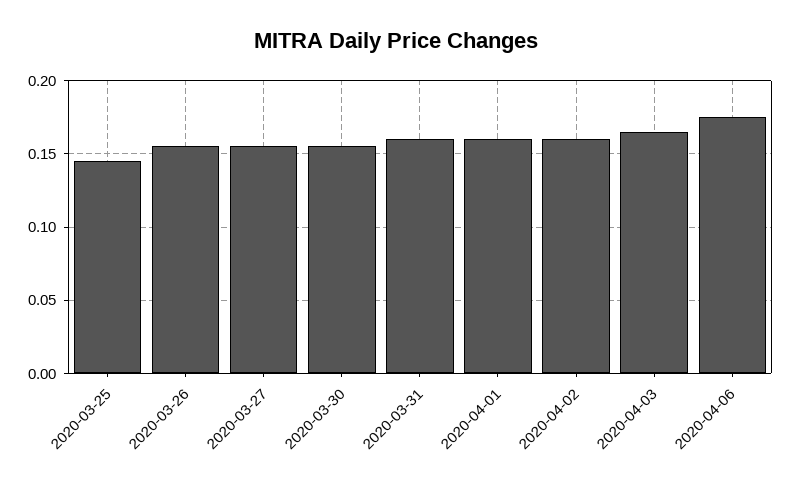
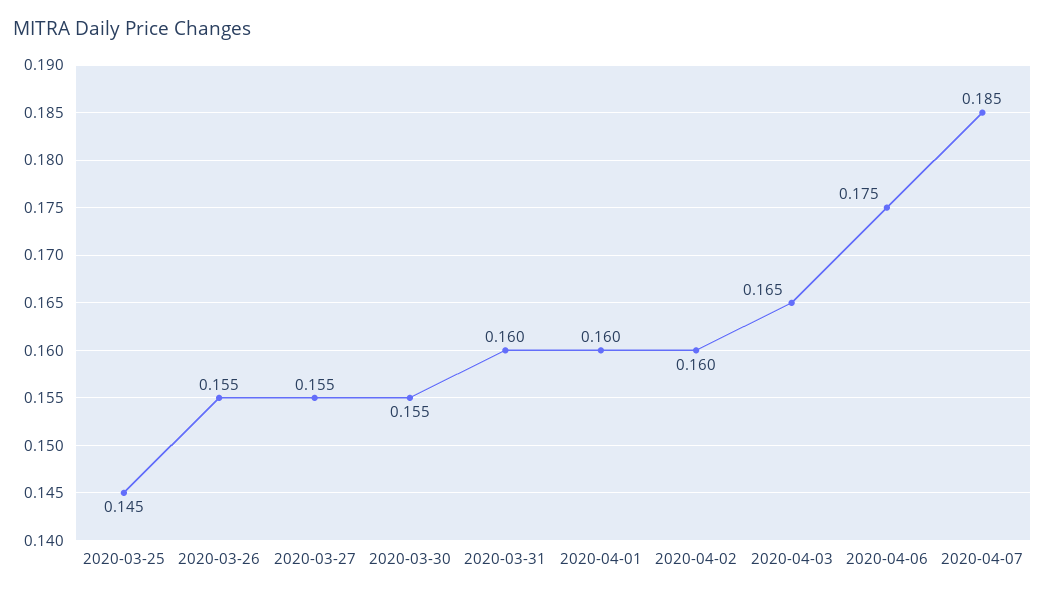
2020-04-07: none -> 0.185

